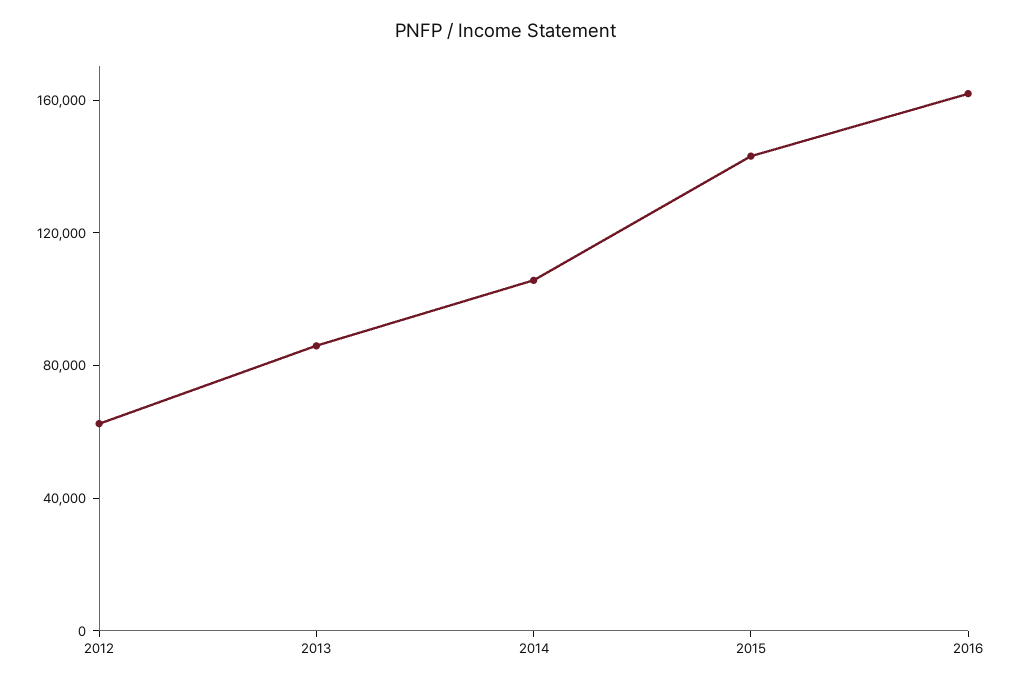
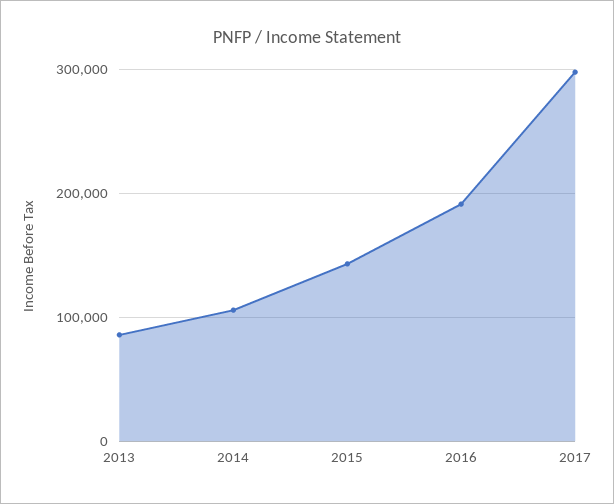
2012: 60000 -> none
2016: 160000 -> 190000
2017: none -> 300000

